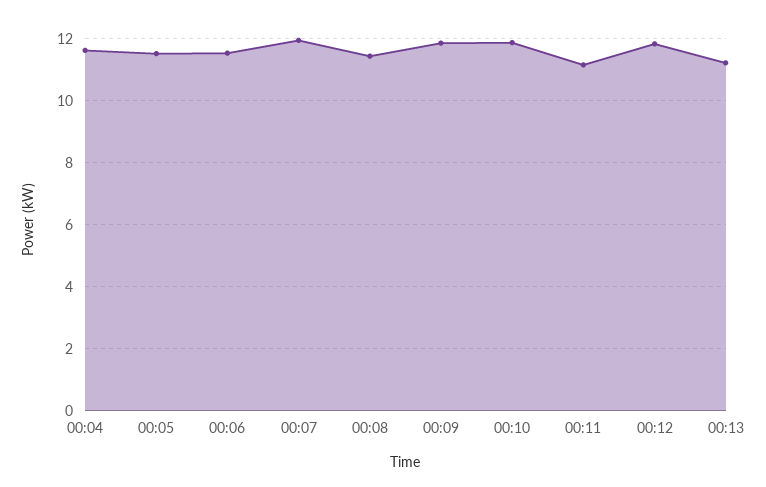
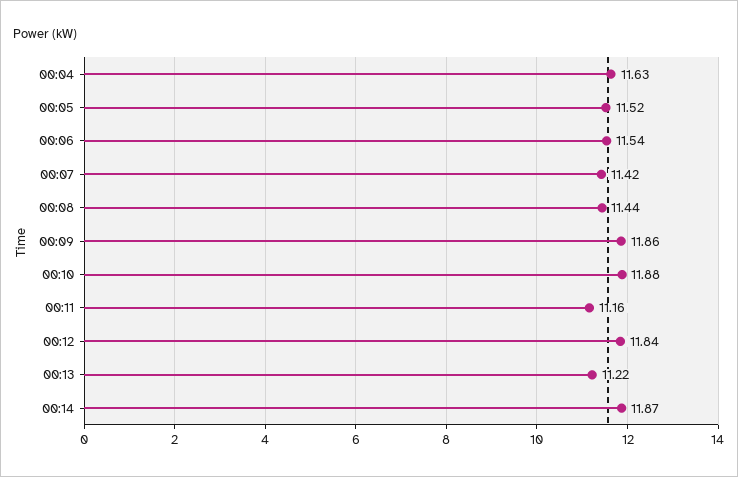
00:07: 12 -> 11.42
00:14: none -> 11.87

